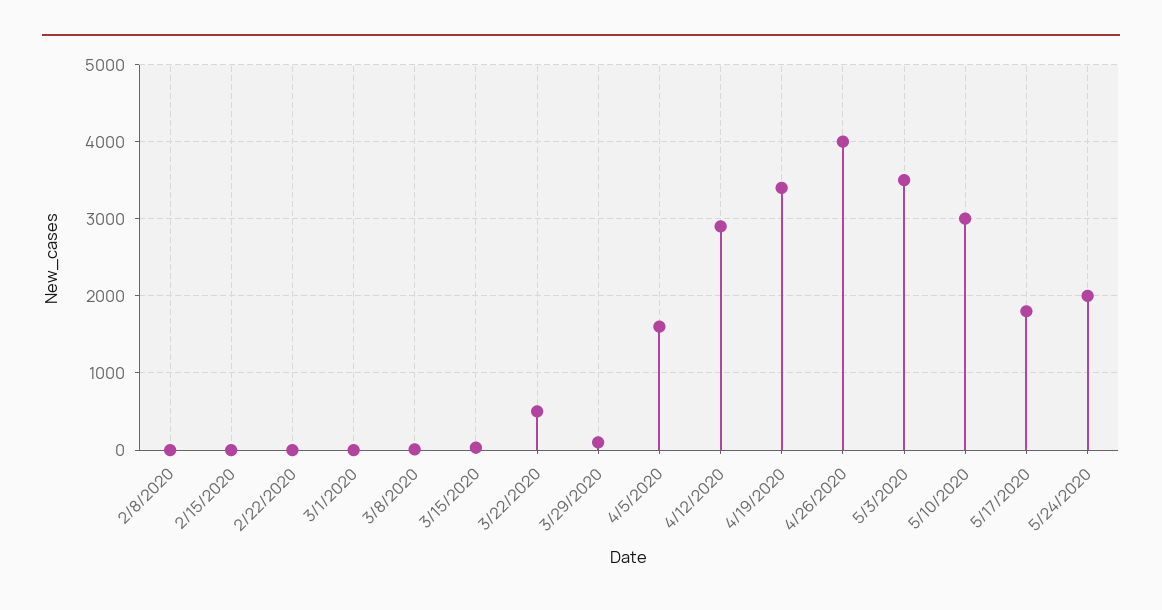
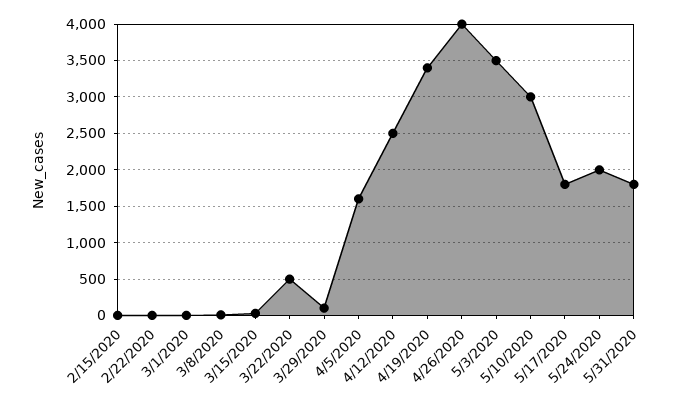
2/8/2020: 0 -> none
4/12/2020: 2900 -> 2500
5/31/2020: none -> 1800

